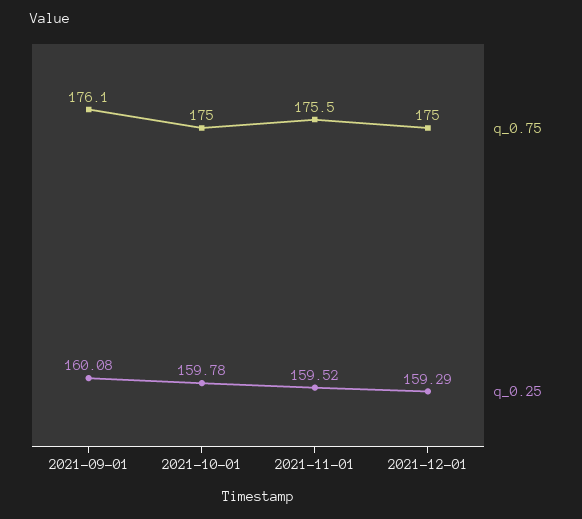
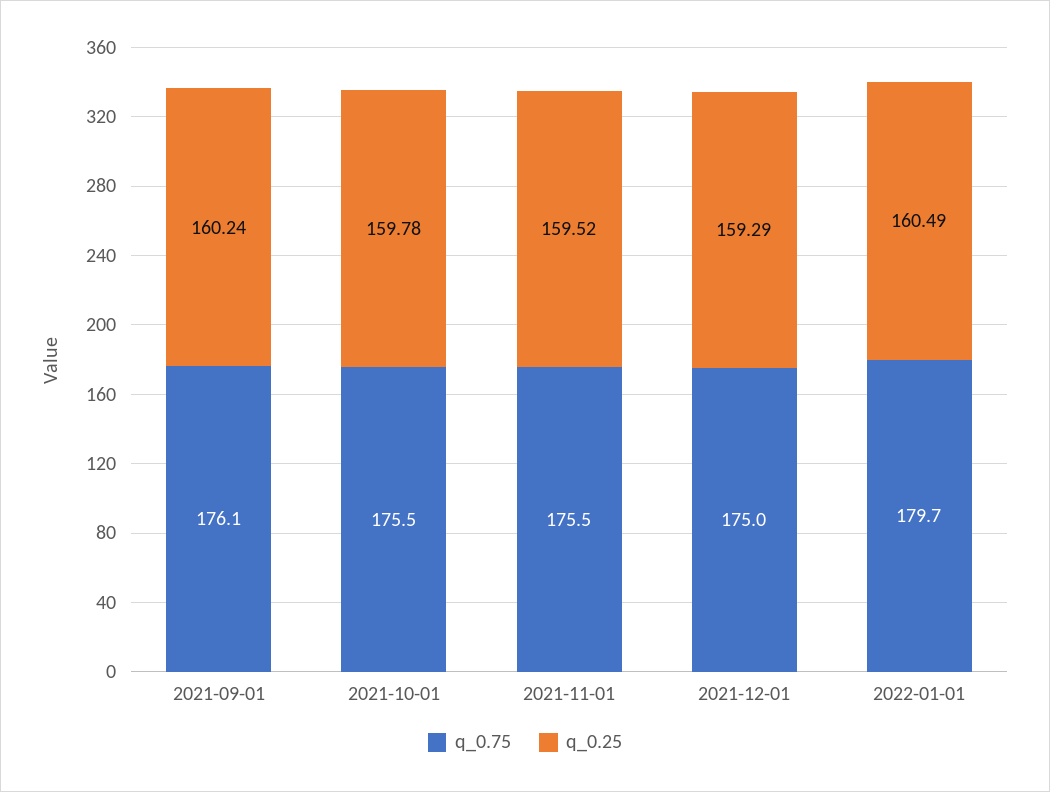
q_0.25, 2021-09-01: 160.08 -> 160.24
q_0.75, 2021-10-01: 175 -> 175.5
q_0.75, 2022-01-01: none -> 179.7
q_0.25, 2022-01-01: none -> 160.49

